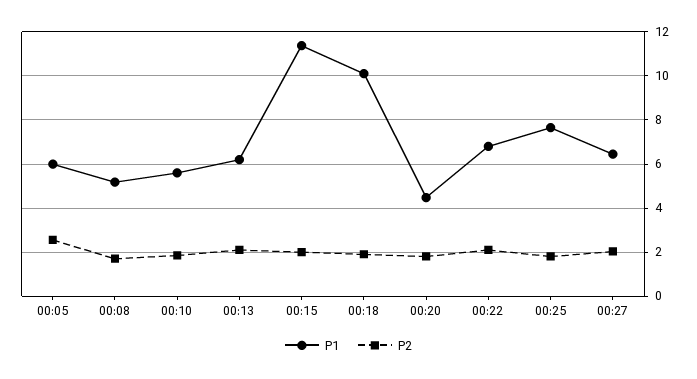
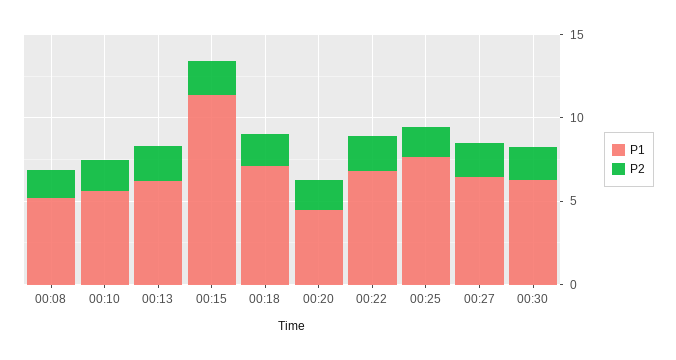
P1, 00:05: 6 -> none
P2, 00:05: 2.5 -> none
P1, 00:18: 10 -> 7
P1, 00:30: none -> 6
P2, 00:30: none -> 2

